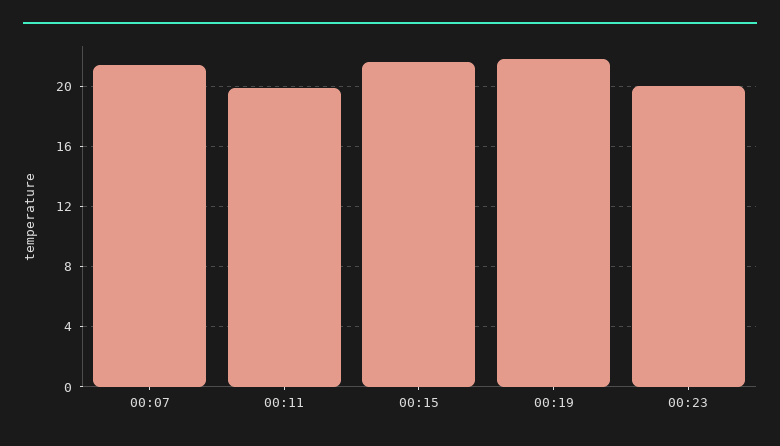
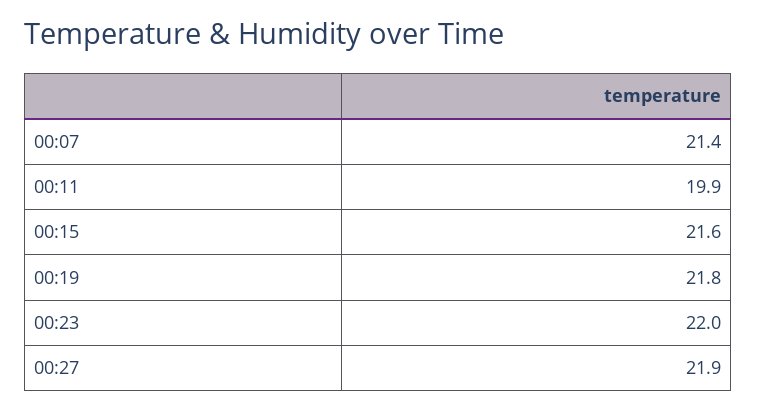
00:23: 20 -> 22
00:27: none -> 21.9

